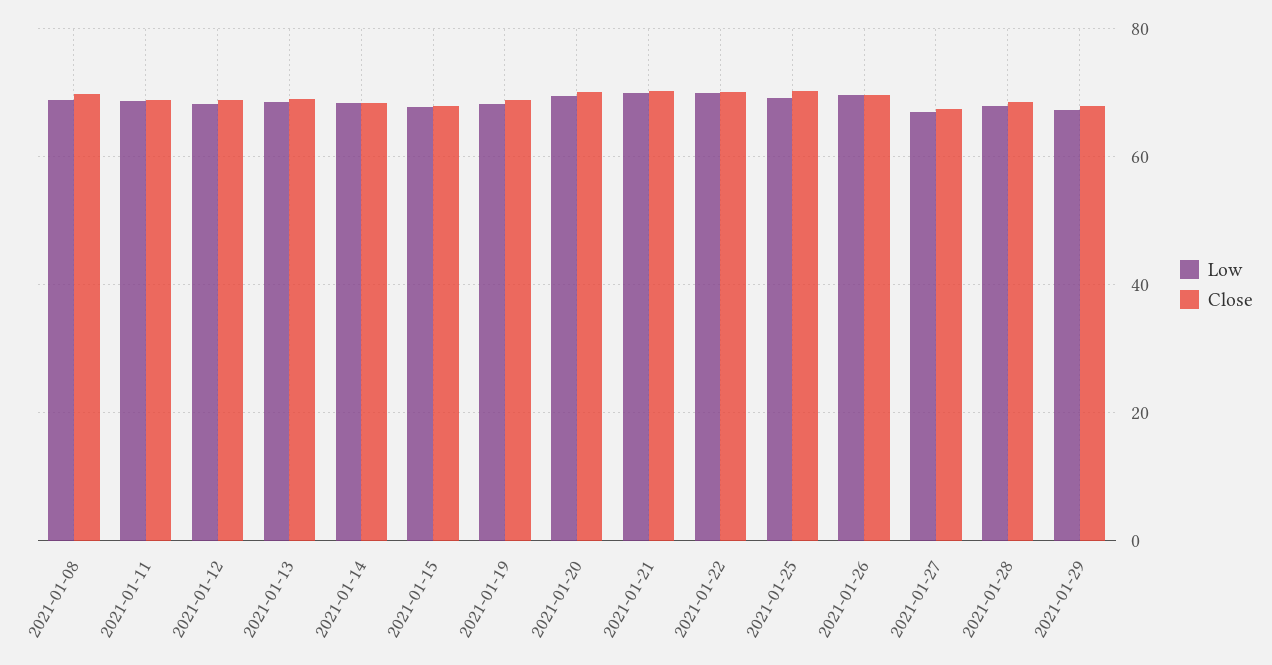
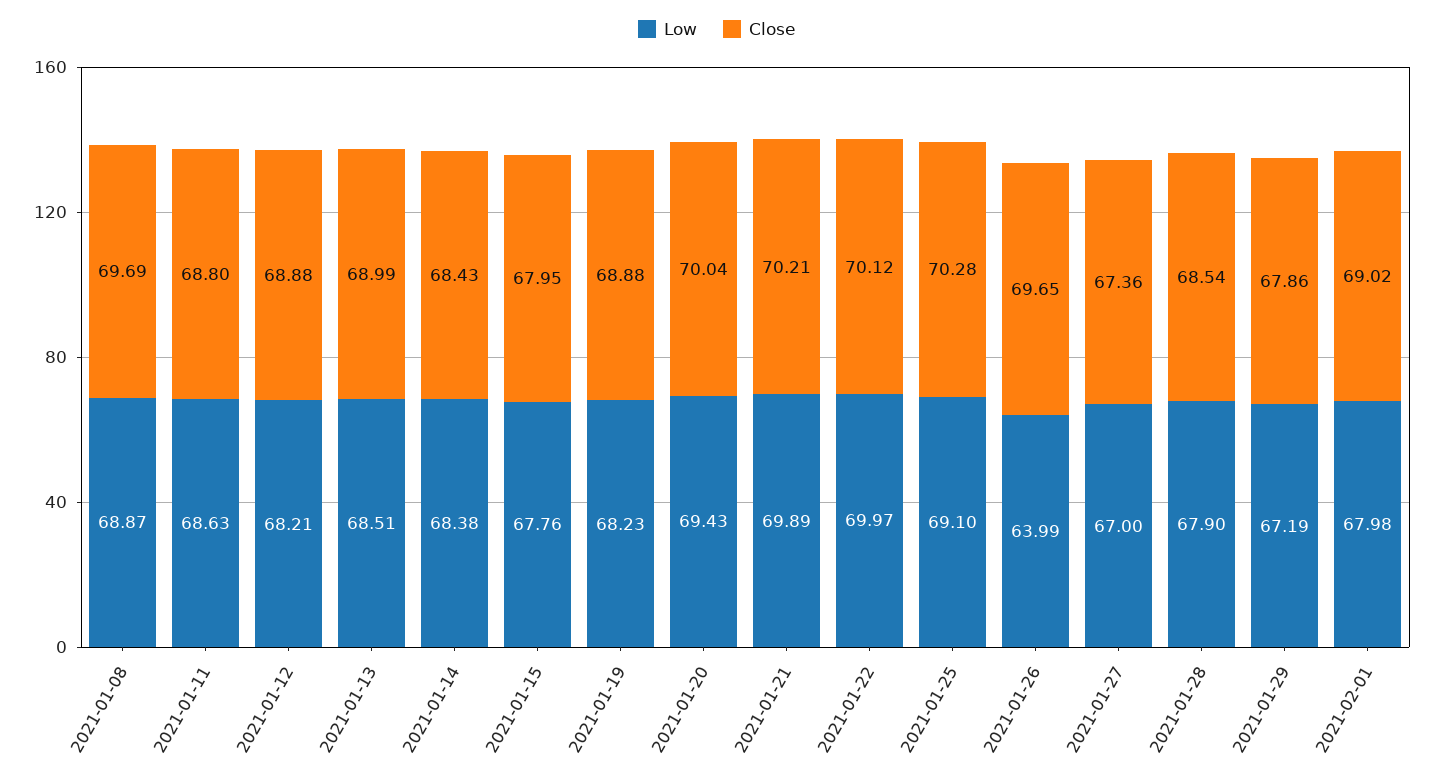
Low, 2021-01-26: 70 -> 63.99
Low, 2021-02-01: none -> 67.98
Close, 2021-02-01: none -> 69.02

